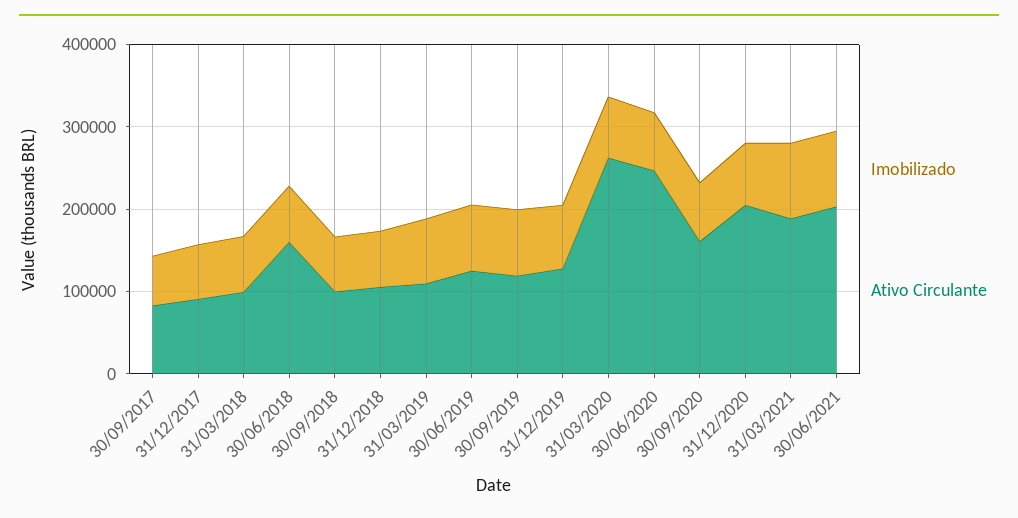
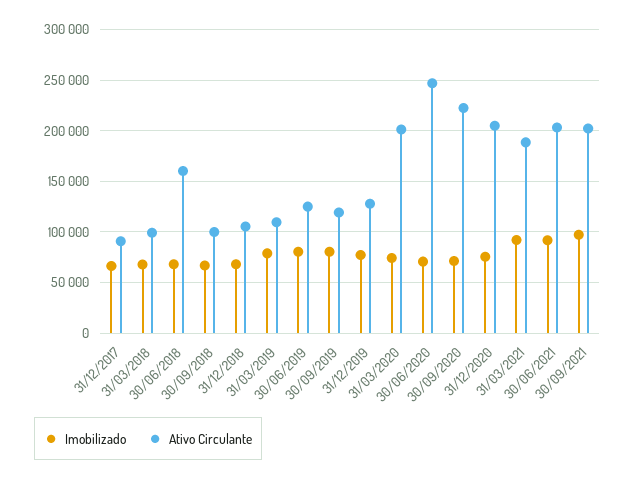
Imobilizado, 30/09/2017: 60000 -> none
Ativo Circulante, 30/09/2017: 80000 -> none
Ativo Circulante, 31/03/2020: 260000 -> 200000
Ativo Circulante, 30/09/2020: 160000 -> 220000
Imobilizado, 30/09/2021: none -> 100000
Ativo Circulante, 30/09/2021: none -> 200000

